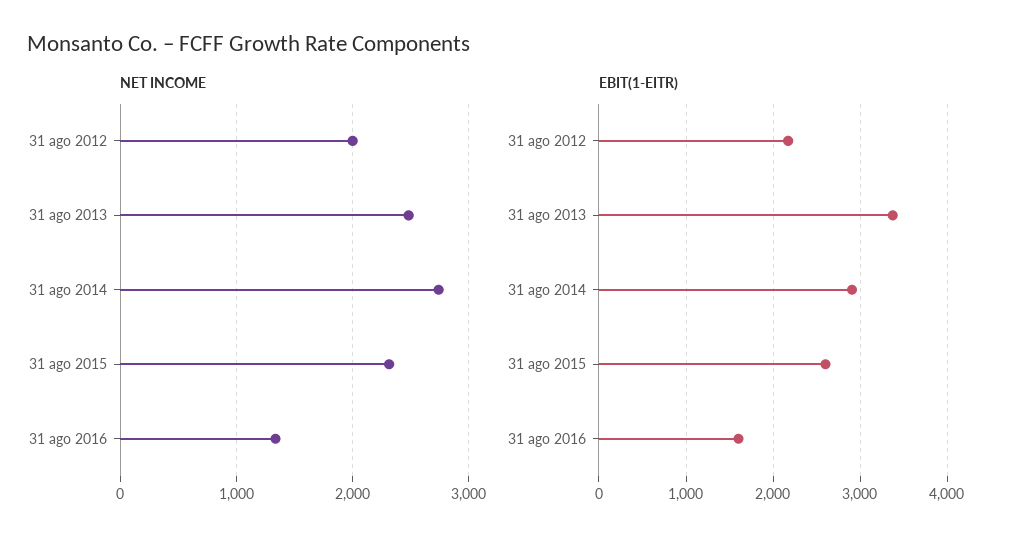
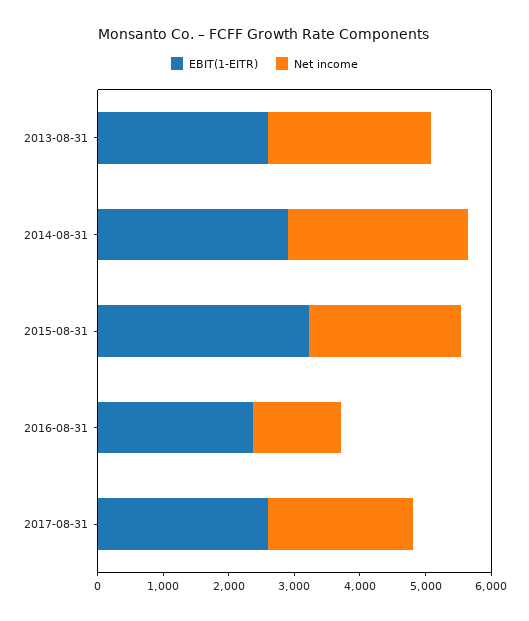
NET INCOME, 31 ago 2012: 2000 -> none
EBIT(1-EITR), 31 ago 2012: 2200 -> none
EBIT(1-EITR), 31 ago 2013: 3400 -> 2600
EBIT(1-EITR), 31 ago 2015: 2600 -> 3200
EBIT(1-EITR), 31 ago 2016: 1600 -> 2400
EBIT(1-EITR), 2017-08-31: none -> 2600
NET INCOME, 2017-08-31: none -> 2200

